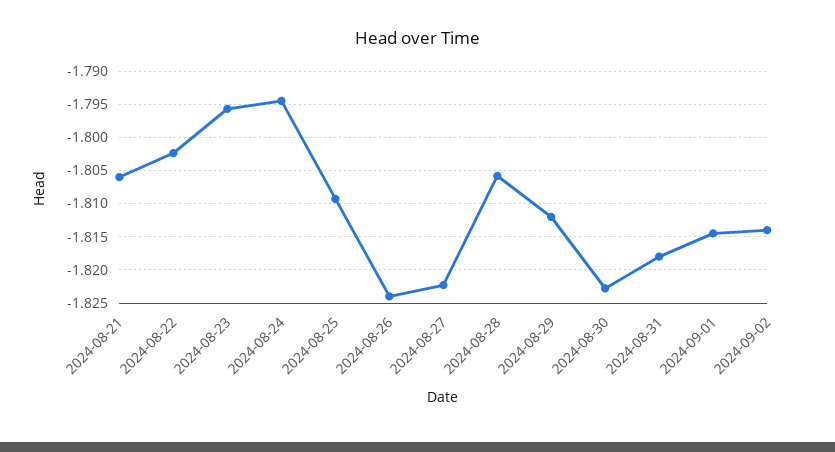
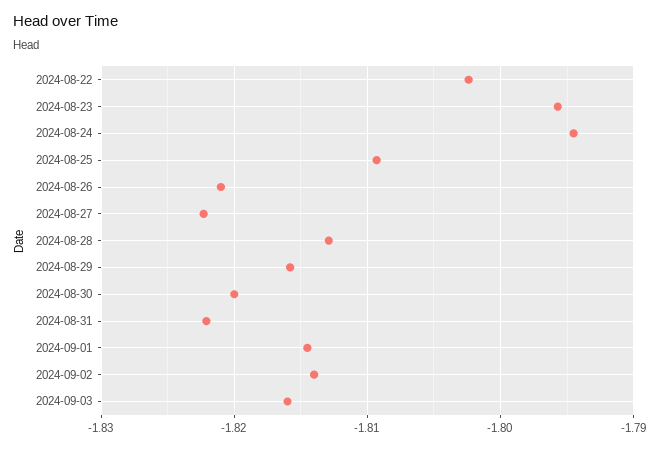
2024-08-21: -1.806 -> none
2024-08-26: -1.824 -> -1.821
2024-08-28: -1.806 -> -1.813
2024-08-29: -1.812 -> -1.816
2024-08-30: -1.823 -> -1.82
2024-08-31: -1.818 -> -1.822
2024-09-03: none -> -1.816

